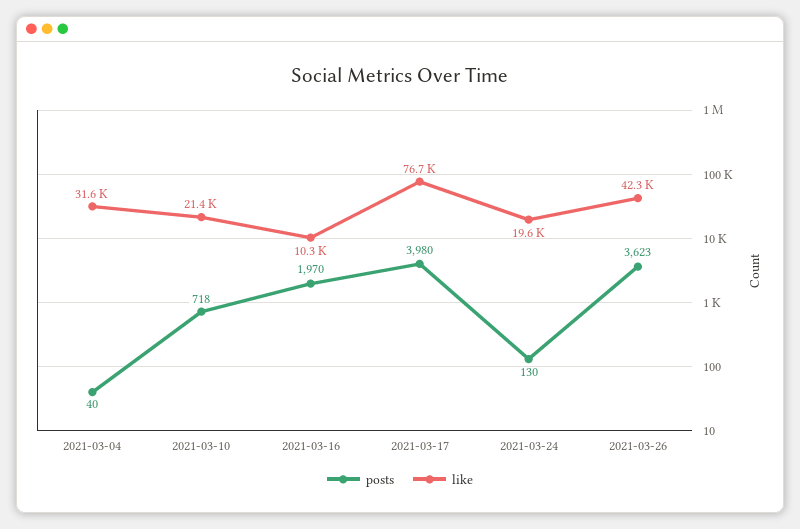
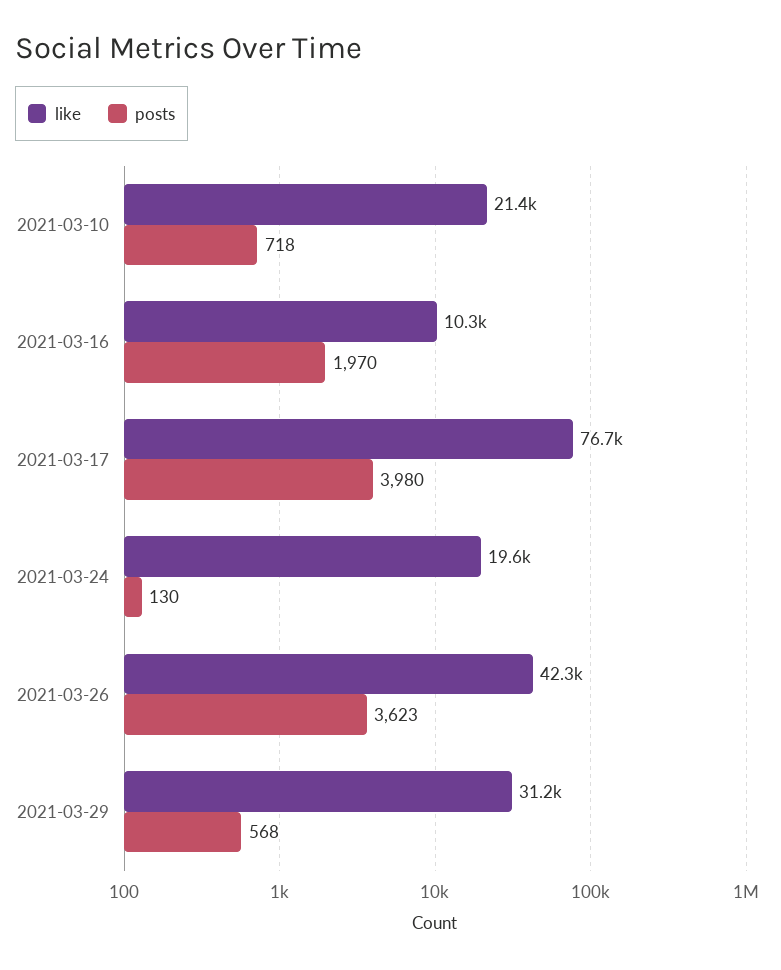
posts, 2021-03-04: 40 -> none
like, 2021-03-04: 31600 -> none
like, 2021-03-29: none -> 31200
posts, 2021-03-29: none -> 568

